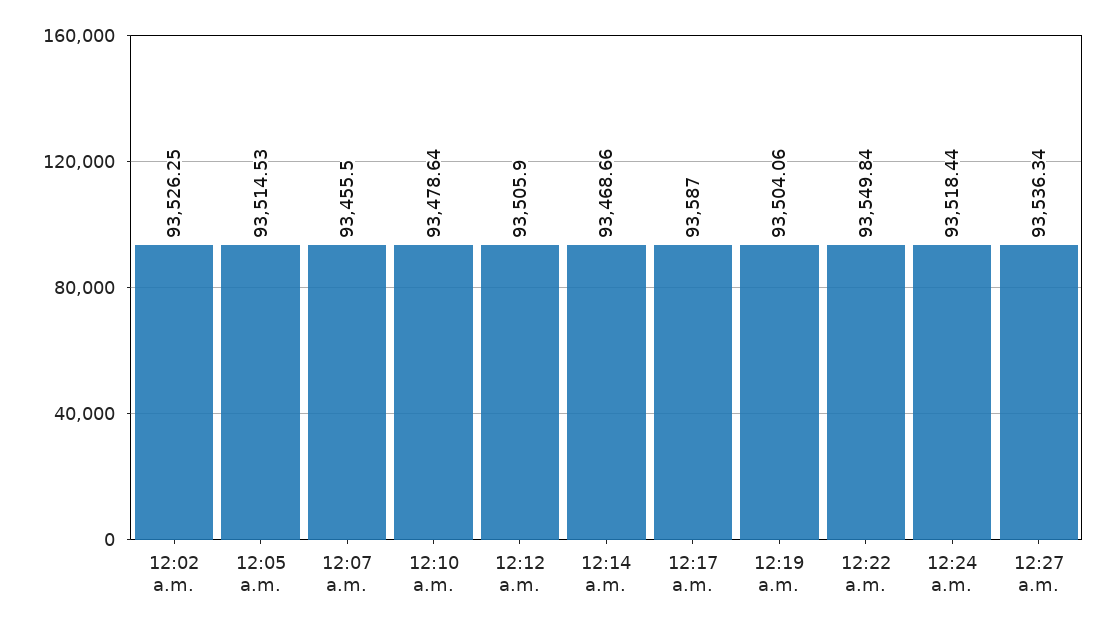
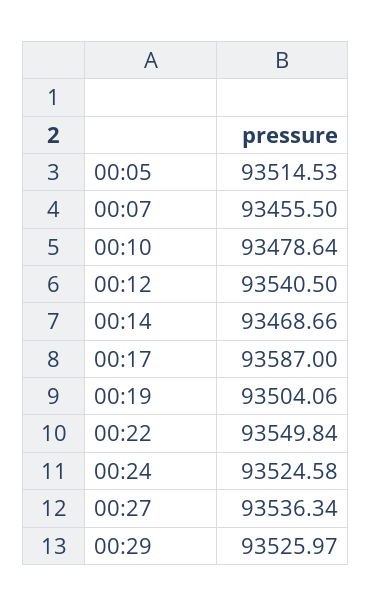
12:02 a.m.: 93526.25 -> none
12:12 a.m.: 93505.9 -> 93540.5
12:24 a.m.: 93518.44 -> 93524.58
00:29: none -> 93525.97

